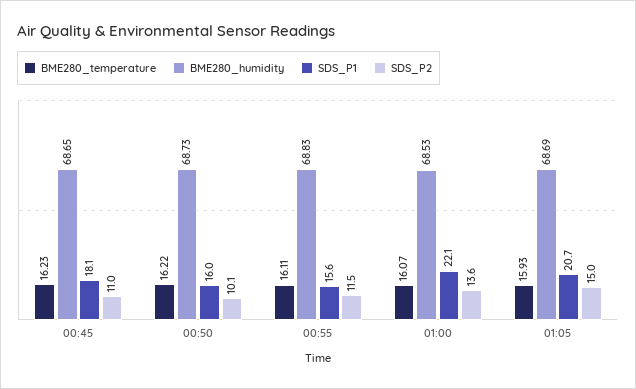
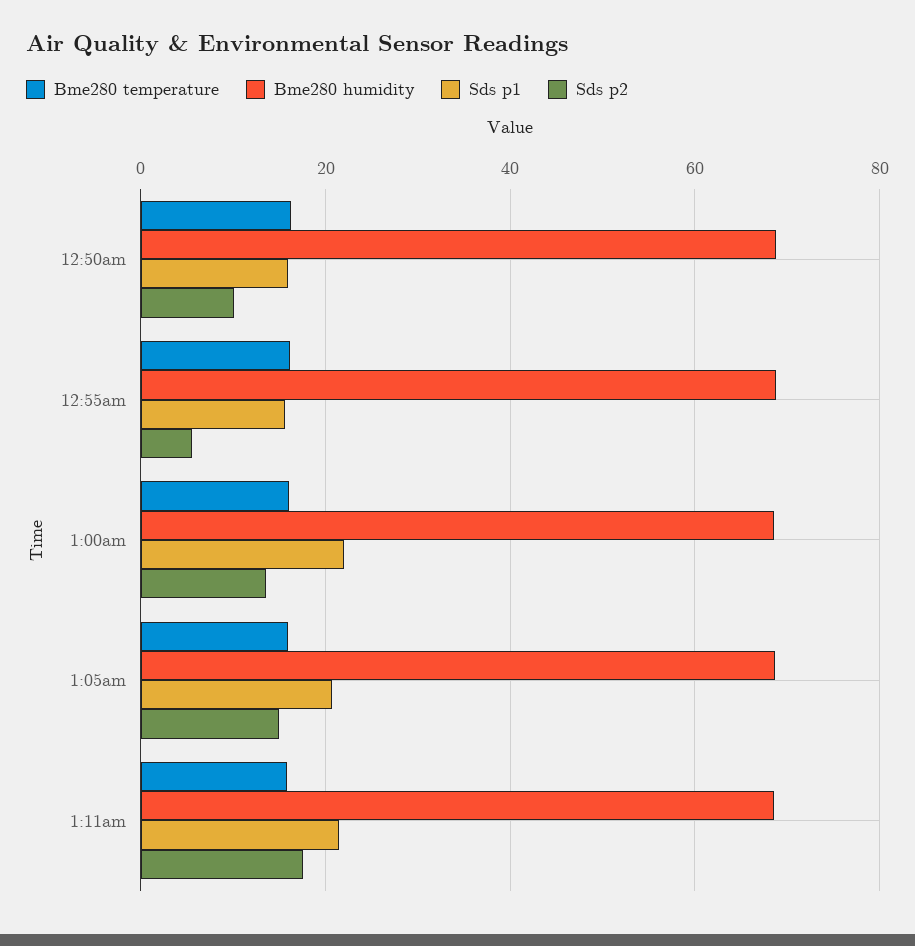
BME280_temperature, 00:45: 16.23 -> none
BME280_humidity, 00:45: 68.65 -> none
SDS_P1, 00:45: 18.1 -> none
SDS_P2, 00:45: 11 -> none
SDS_P2, 00:55: 11.5 -> 6
BME280_temperature, 1:11am: none -> 16
BME280_humidity, 1:11am: none -> 68
SDS_P1, 1:11am: none -> 22
SDS_P2, 1:11am: none -> 18

